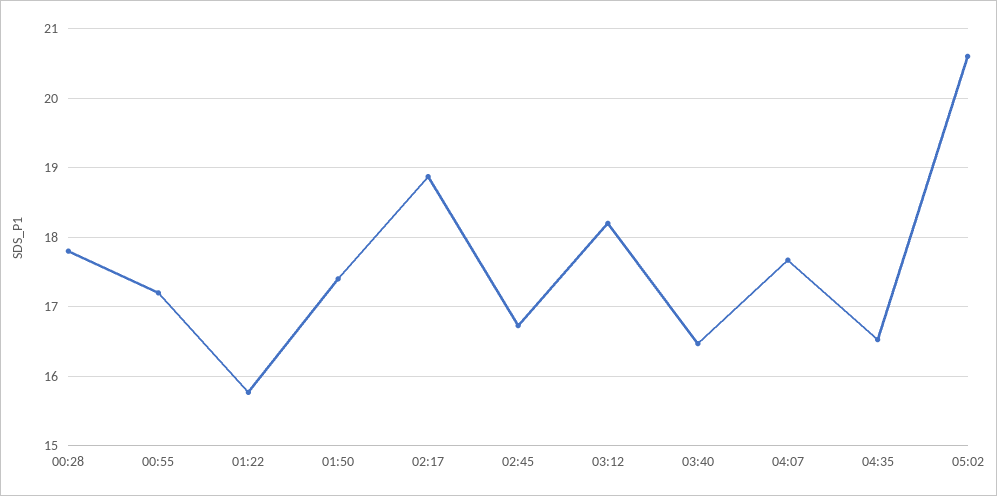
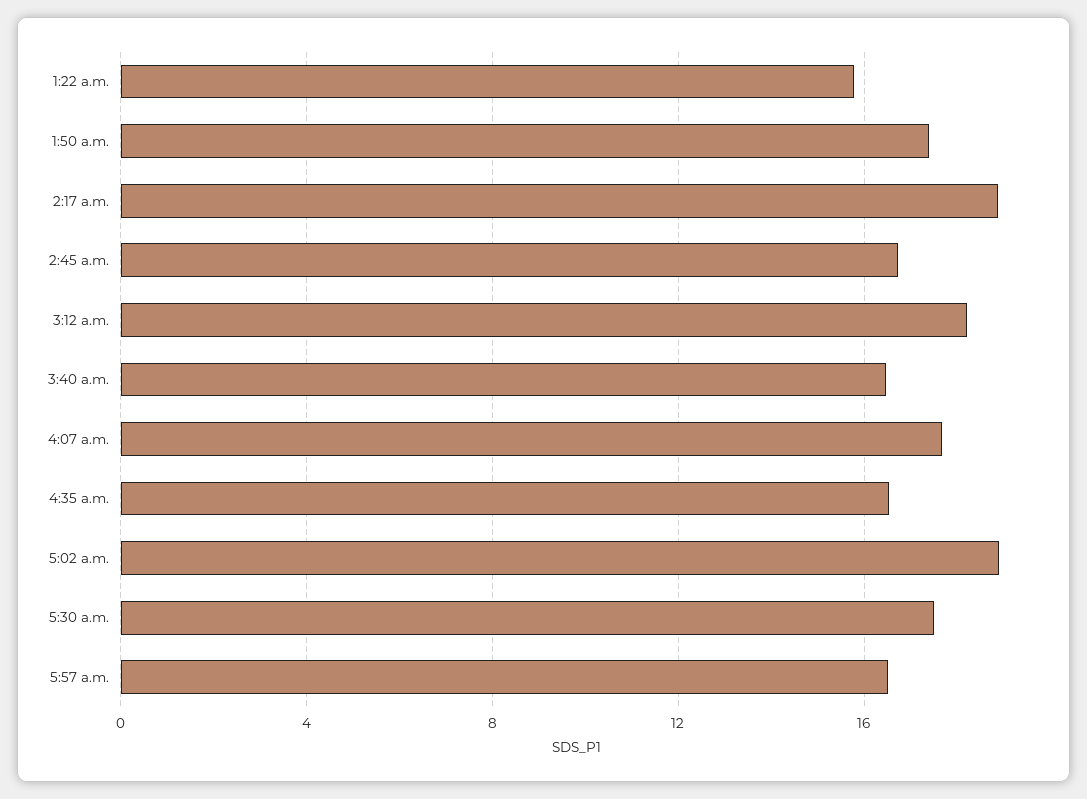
00:28: 17.8 -> none
00:55: 17.2 -> none
05:02: 20.6 -> 19
5:30 a.m.: none -> 17.5
5:57 a.m.: none -> 16.5

